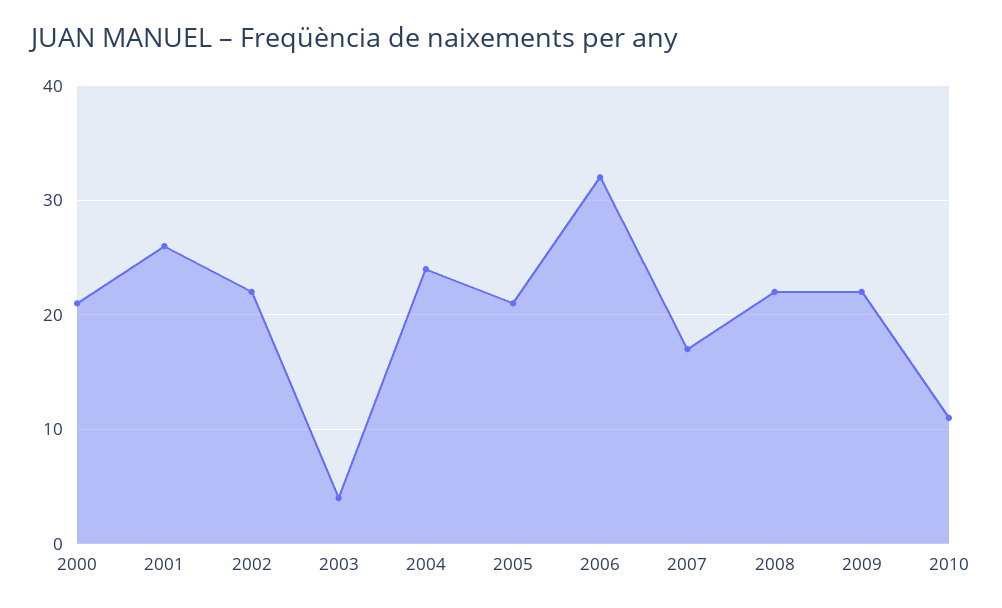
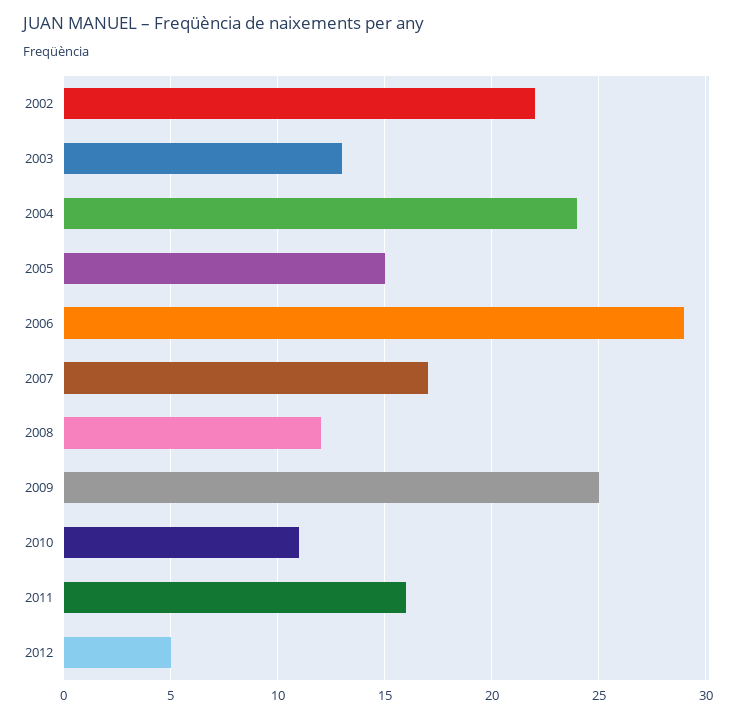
2000: 21 -> none
2001: 26 -> none
2003: 4 -> 13
2005: 21 -> 15
2006: 32 -> 29
2008: 22 -> 12
2009: 22 -> 25
2011: none -> 16
2012: none -> 5

